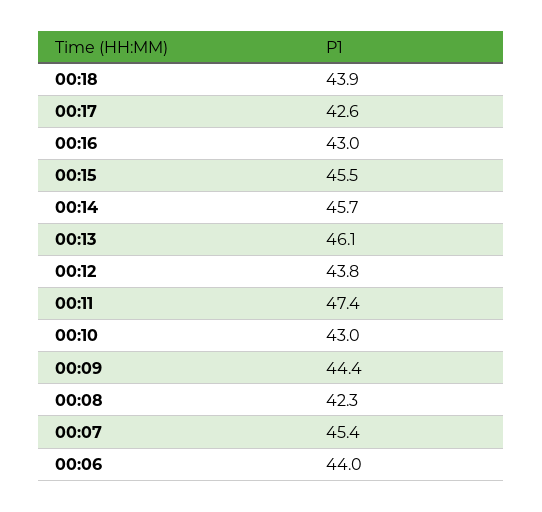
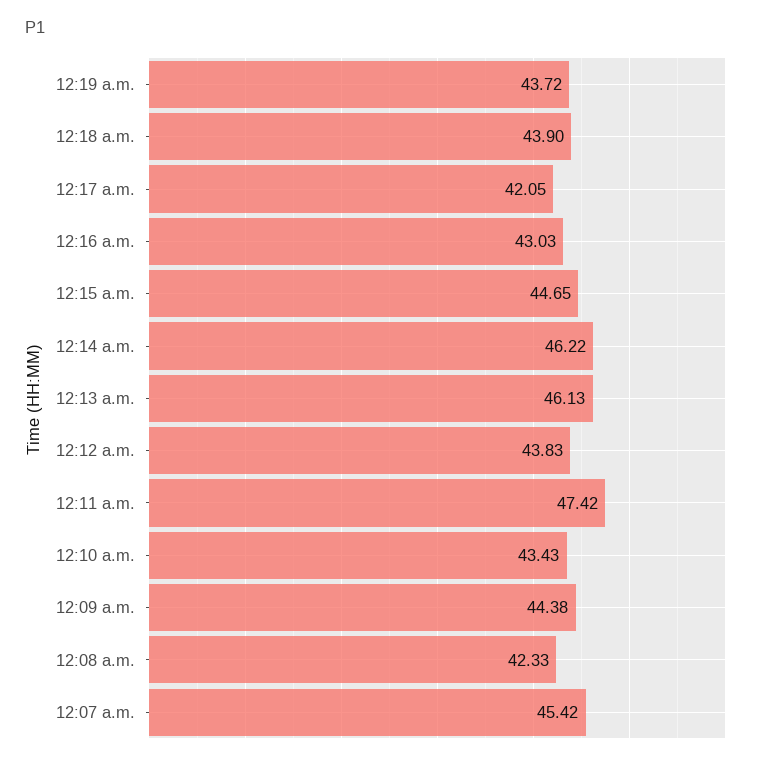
00:17: 42.6 -> 42.05
00:15: 45.5 -> 44.65
00:14: 45.7 -> 46.22
00:10: 43 -> 43.43
00:06: 44 -> none
12:19 a.m.: none -> 43.72

